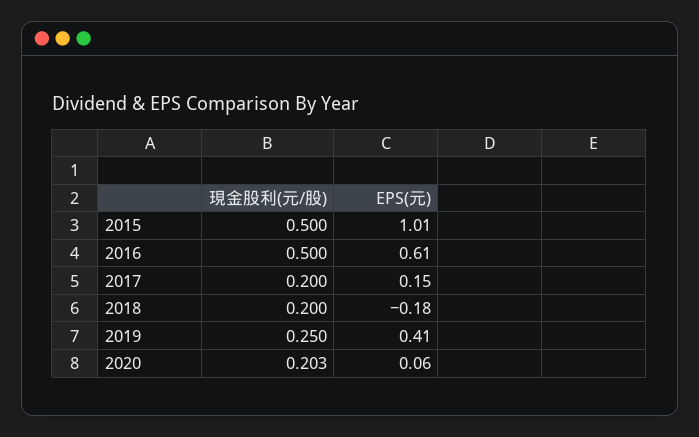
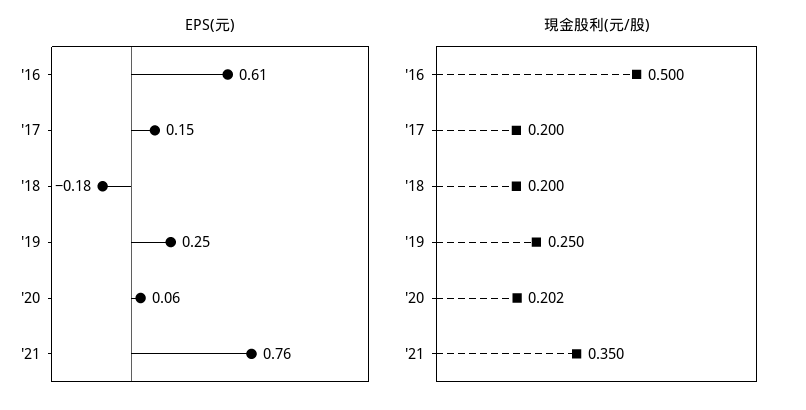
現金股利(元/股), 2015: 0.5 -> none
EPS(元), 2015: 1.01 -> none
EPS(元), 2019: 0.41 -> 0.25
現金股利(元/股), 2020: 0.203 -> 0.202
EPS(元), '21: none -> 0.76
現金股利(元/股), '21: none -> 0.35

